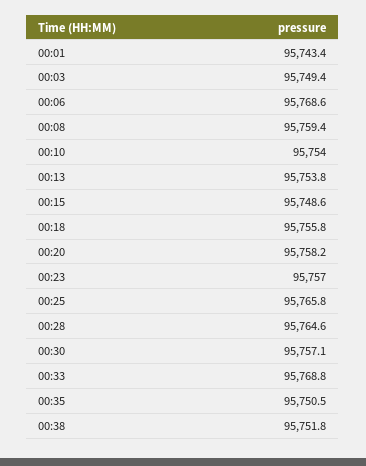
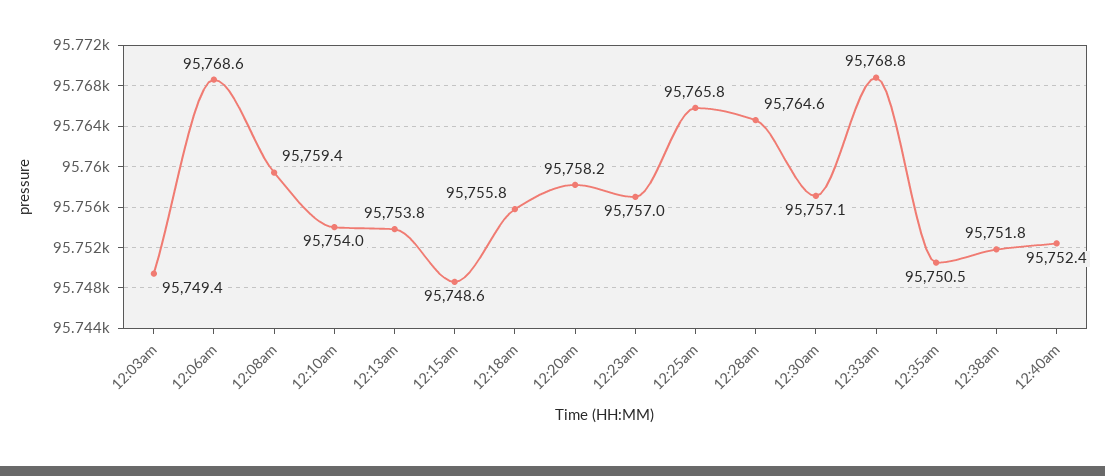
00:01: 95743.4 -> none
12:40am: none -> 95752.4

